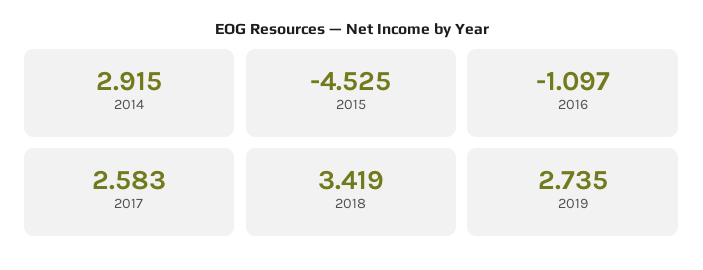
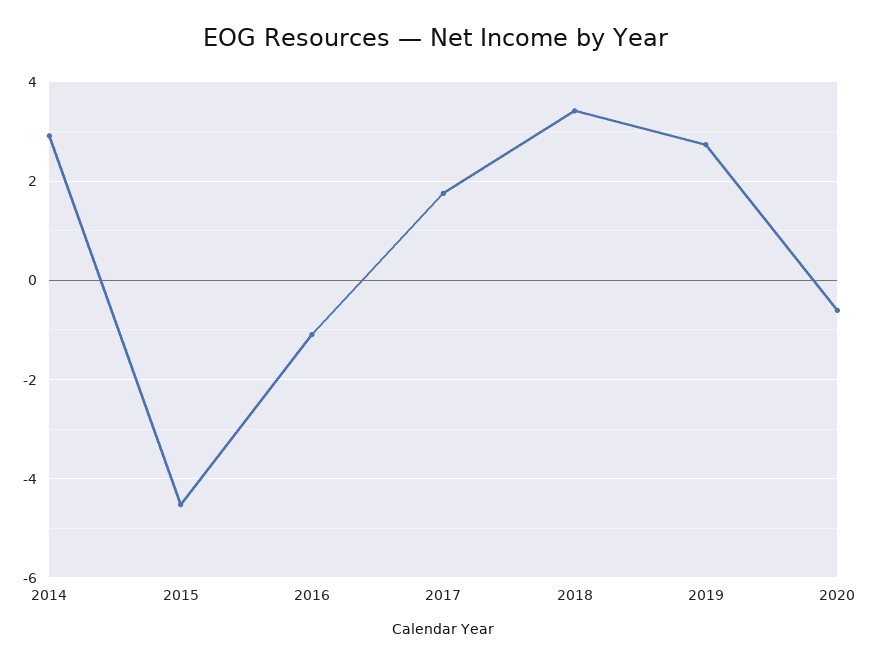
2017: 2.583 -> 1.8
2020: none -> -0.6

